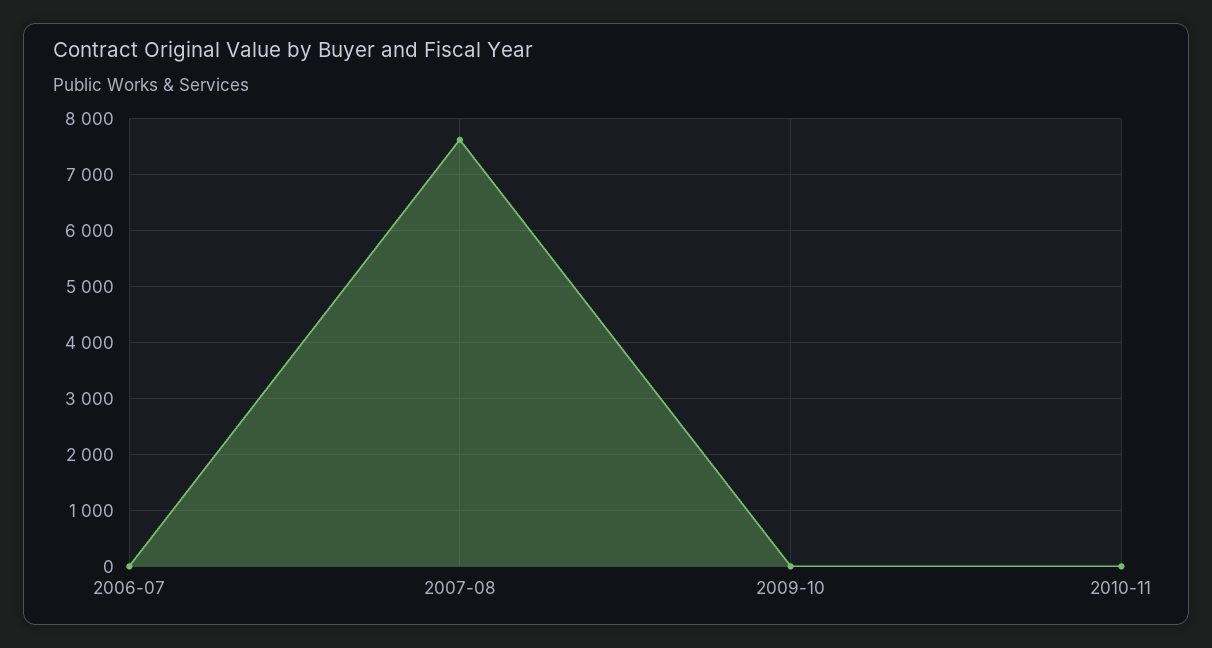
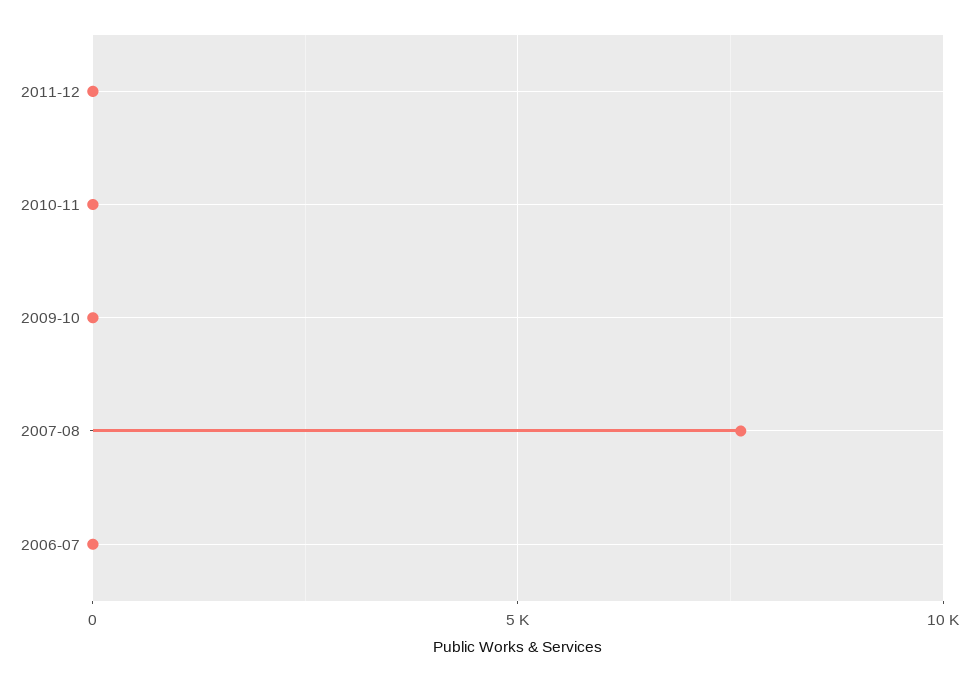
2011-12: none -> 0

